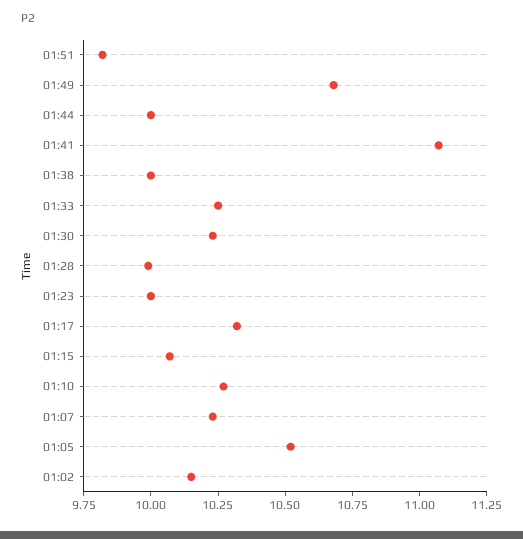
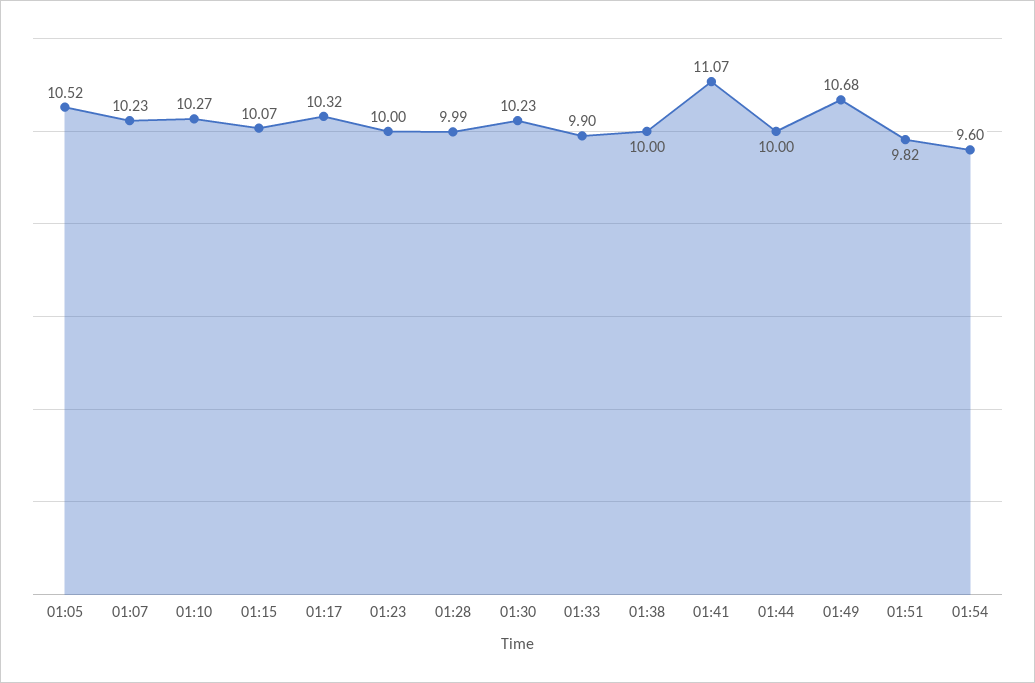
01:33: 10.25 -> 9.9
01:02: 10.15 -> none
01:54: none -> 9.6

